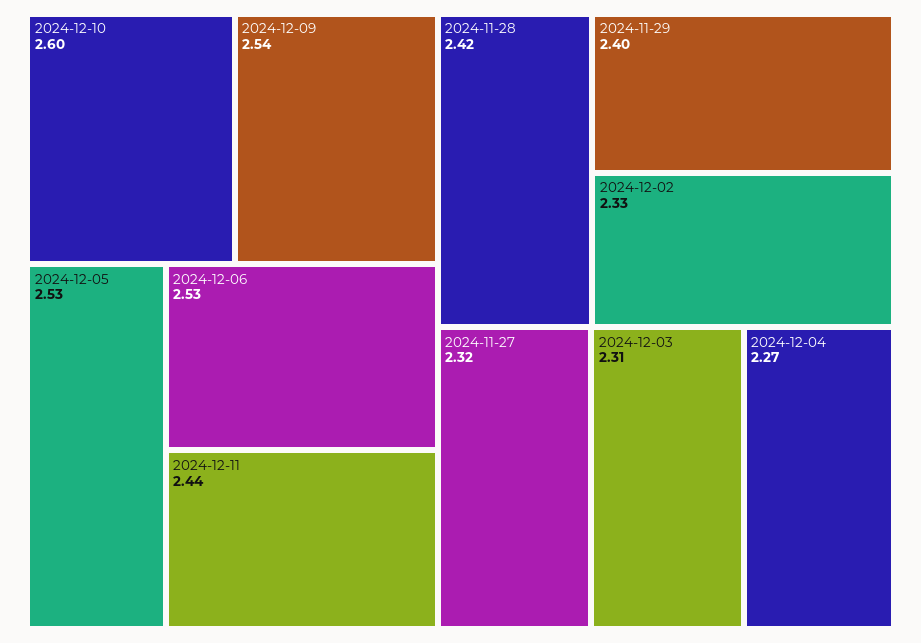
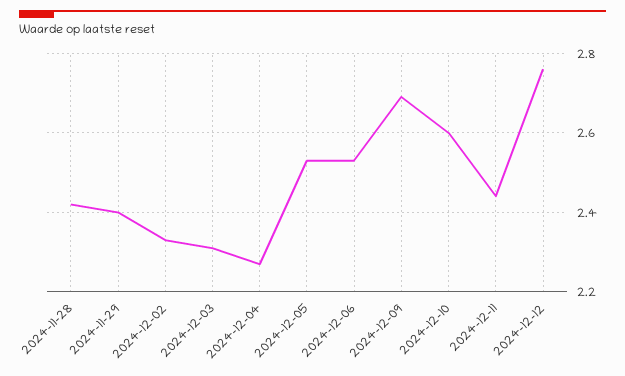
2024-12-09: 2.54 -> 2.7
2024-11-27: 2.32 -> none
2024-12-12: none -> 2.75

